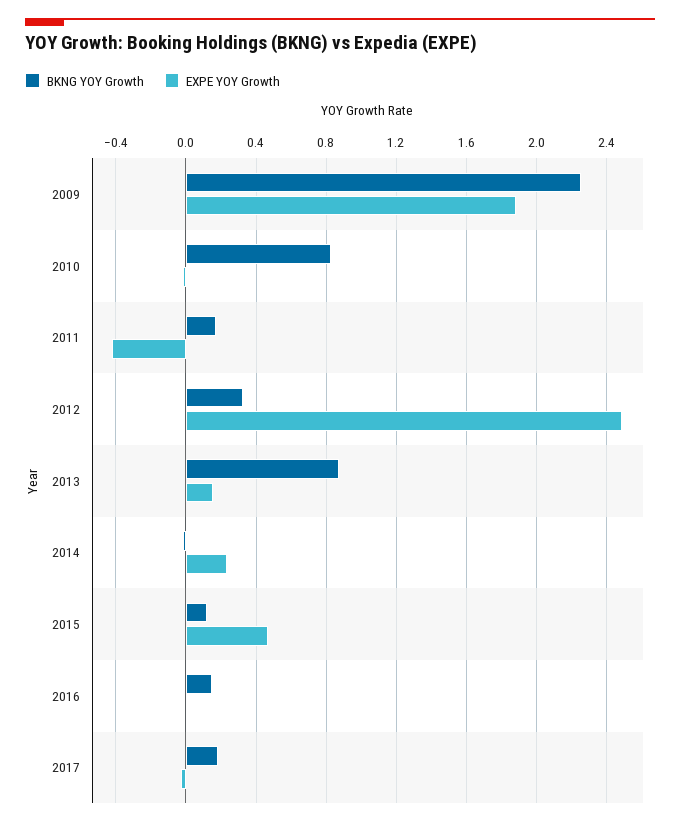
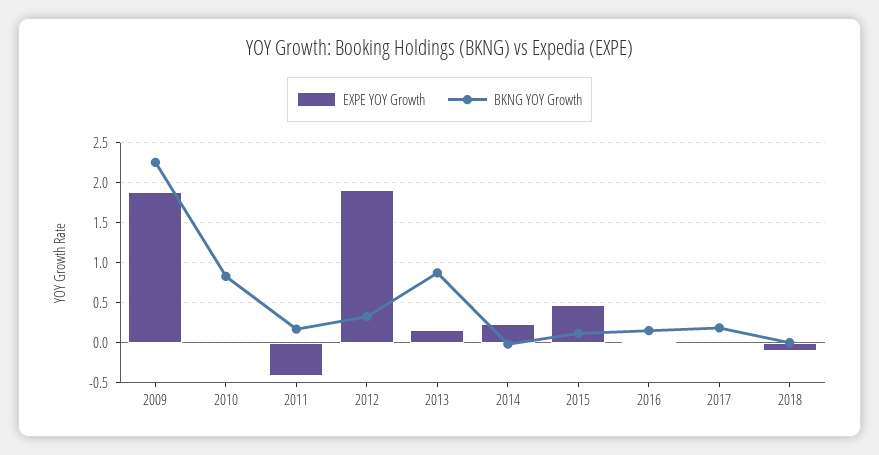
EXPE YOY Growth, 2012: 2.5 -> 1.9
EXPE YOY Growth, 2018: none -> -0.1
BKNG YOY Growth, 2018: none -> 0

